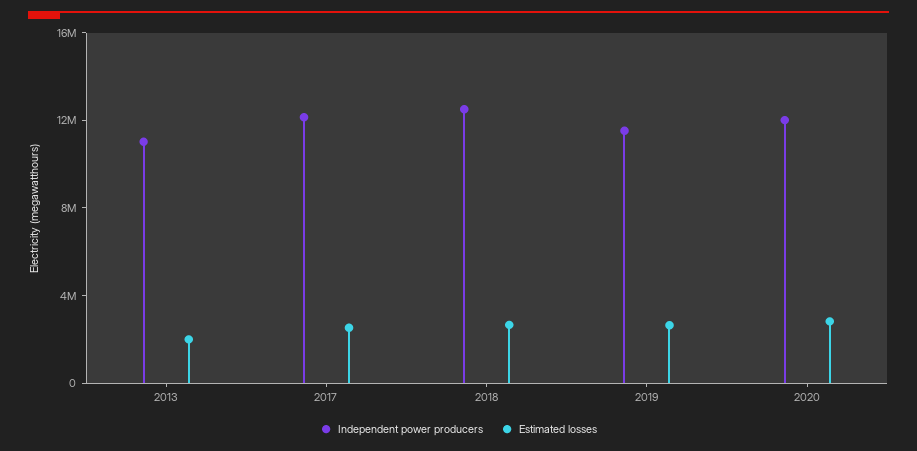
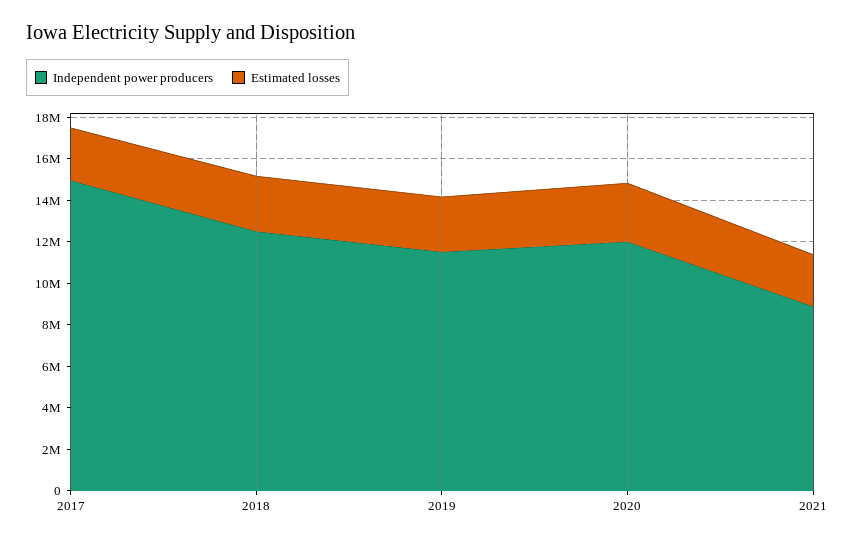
Independent power producers, 2013: 11000000 -> none
Estimated losses, 2013: 2000000 -> none
Independent power producers, 2017: 12000000 -> 15000000
Independent power producers, 2021: none -> 9000000
Estimated losses, 2021: none -> 2500000

